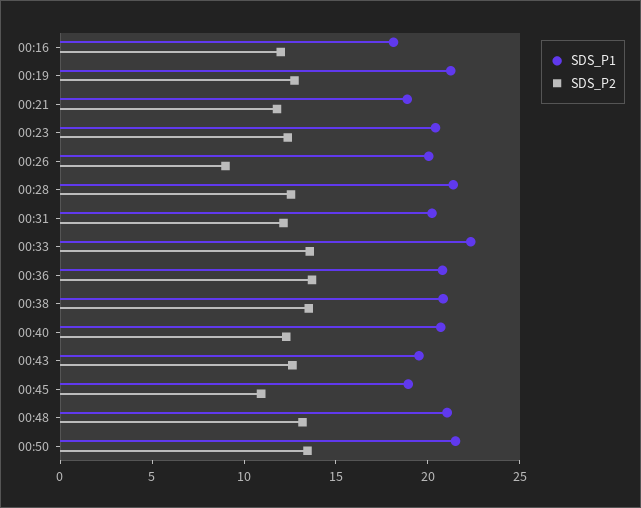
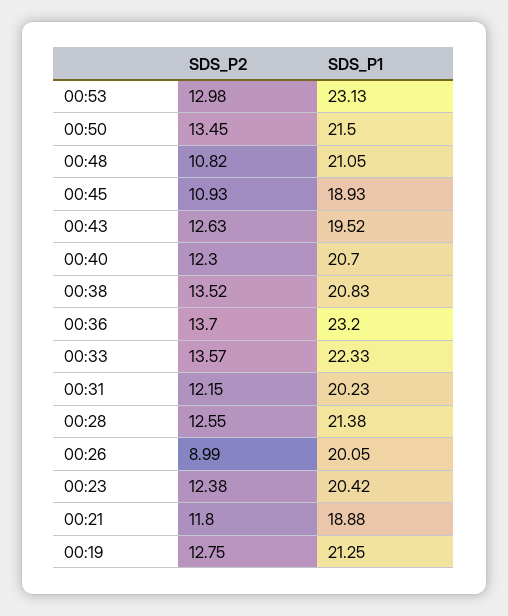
SDS_P1, 00:16: 18 -> none
SDS_P2, 00:16: 12 -> none
SDS_P1, 00:36: 21 -> 23.2
SDS_P2, 00:48: 13 -> 10.82
SDS_P2, 00:53: none -> 12.98
SDS_P1, 00:53: none -> 23.13

